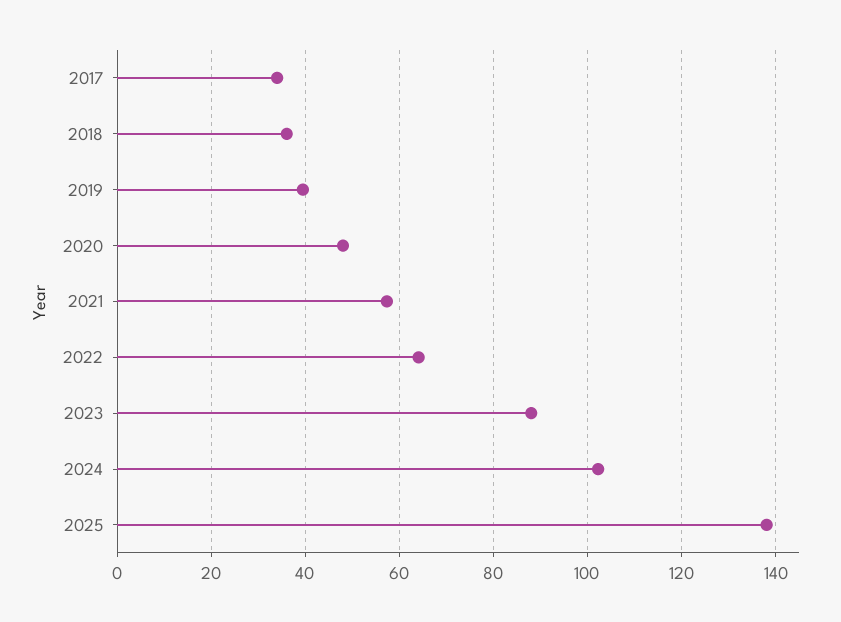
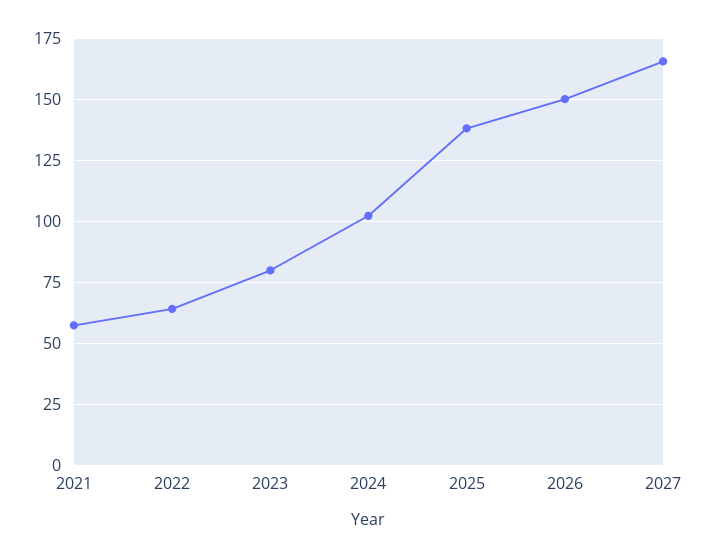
2017: 34 -> none
2018: 36 -> none
2019: 40 -> none
2020: 48 -> none
2023: 88 -> 80
2026: none -> 150
2027: none -> 165

